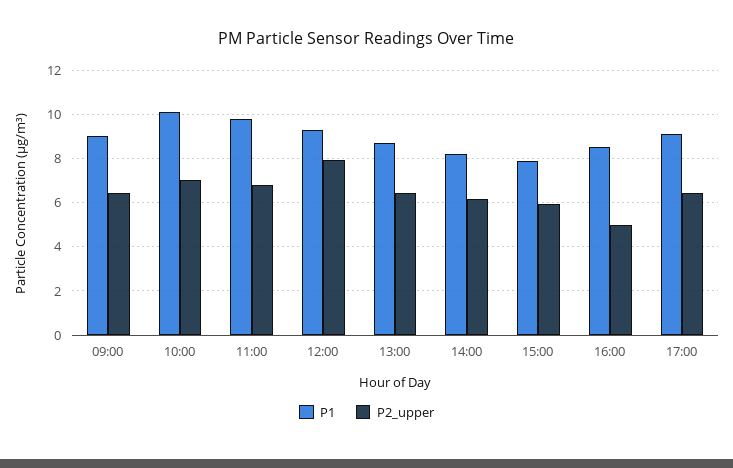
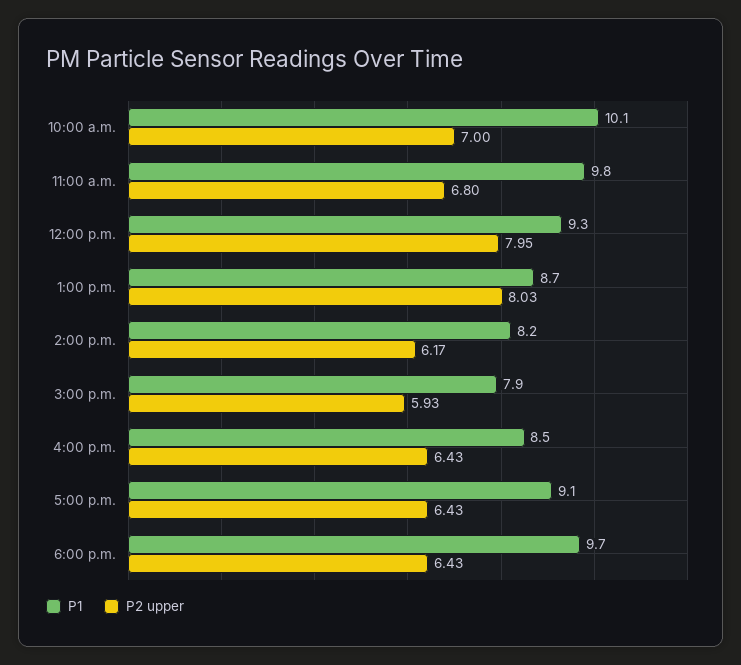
P1, 09:00: 9 -> none
P2_upper, 09:00: 6.5 -> none
P2_upper, 13:00: 6.5 -> 8.03
P2_upper, 16:00: 5 -> 6.43
P1, 6:00 p.m.: none -> 9.7
P2_upper, 6:00 p.m.: none -> 6.43

